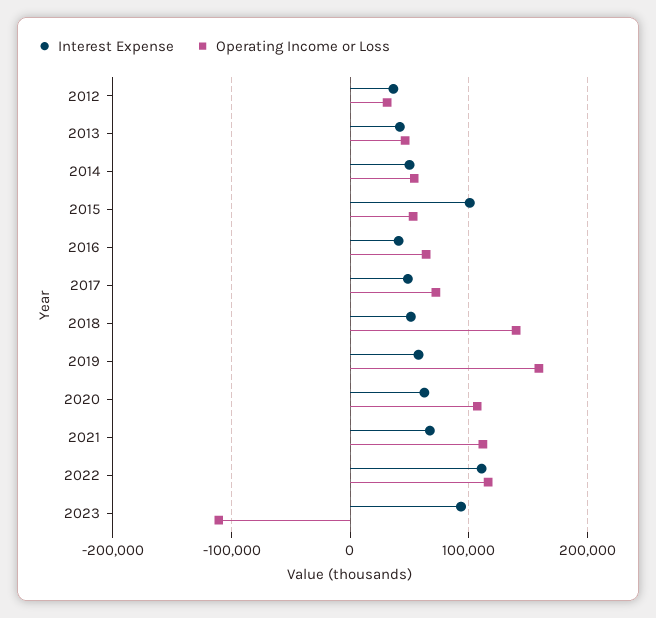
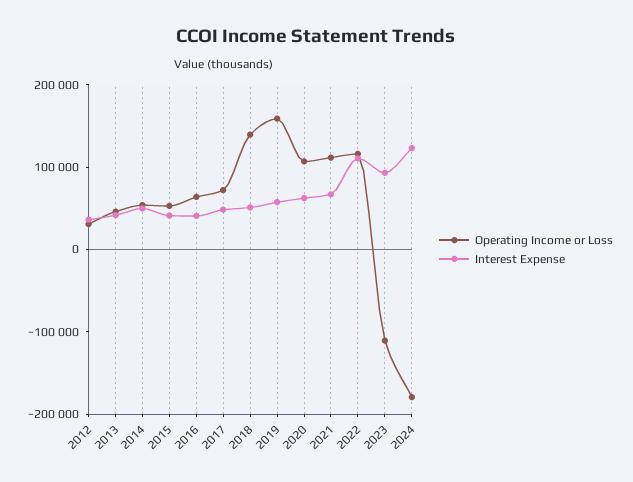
Interest Expense, 2015: 100000 -> 40000
Operating Income or Loss, 2024: none -> -180000
Interest Expense, 2024: none -> 120000

